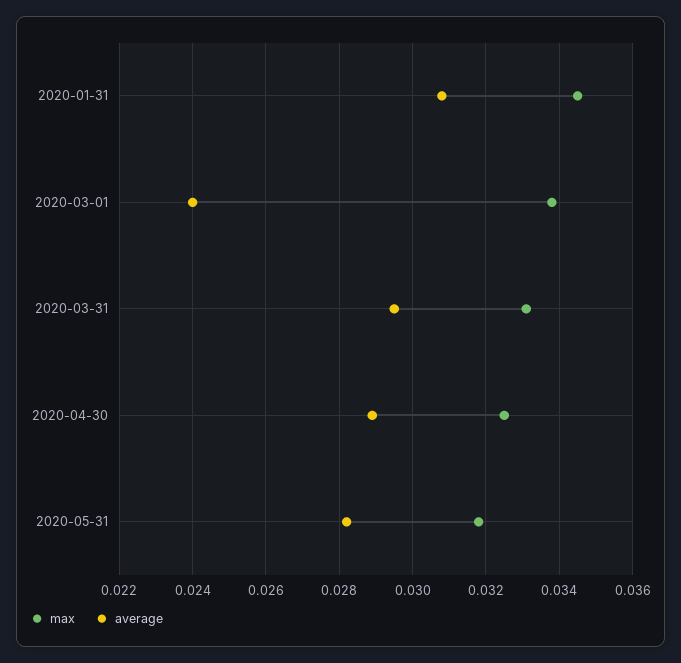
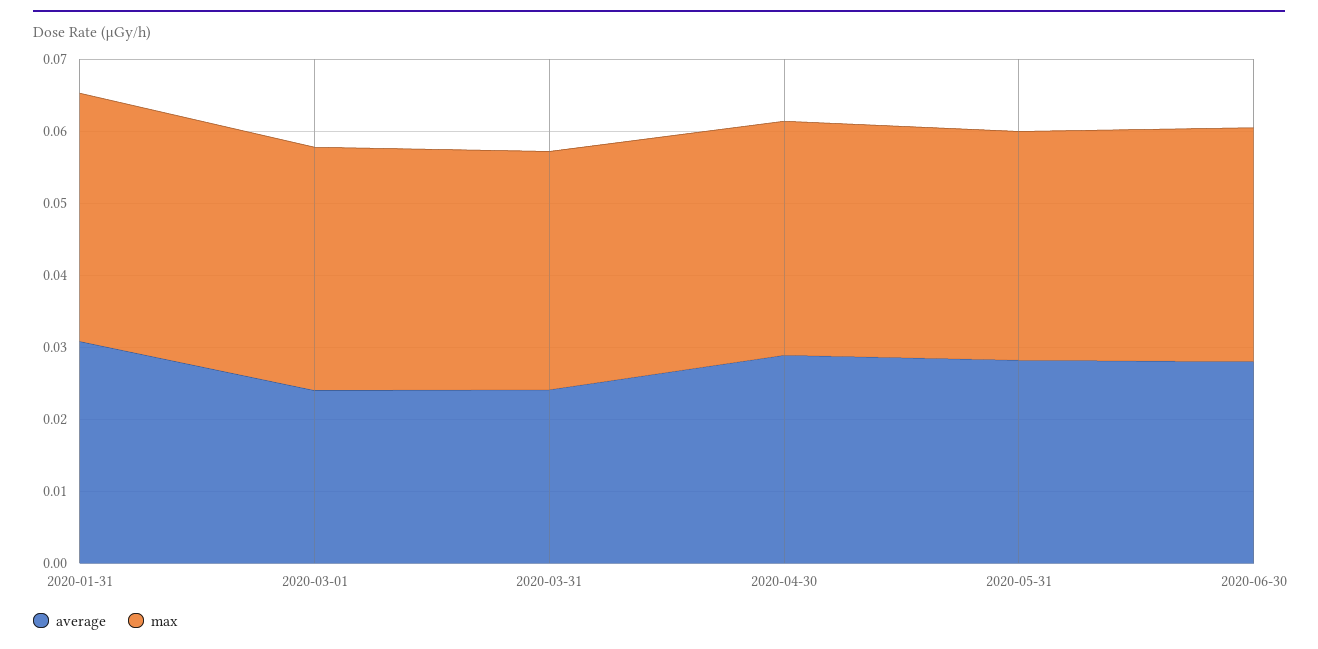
average, 2020-03-31: 0.0295 -> 0.024
average, 2020-06-30: none -> 0.028
max, 2020-06-30: none -> 0.032

